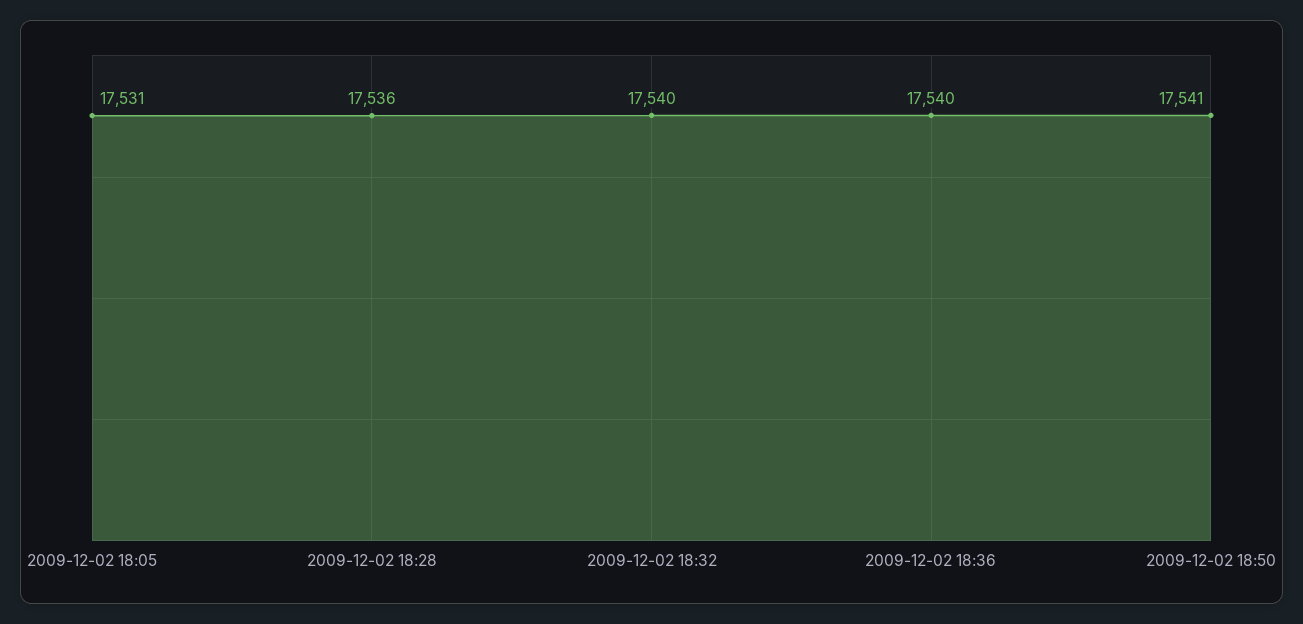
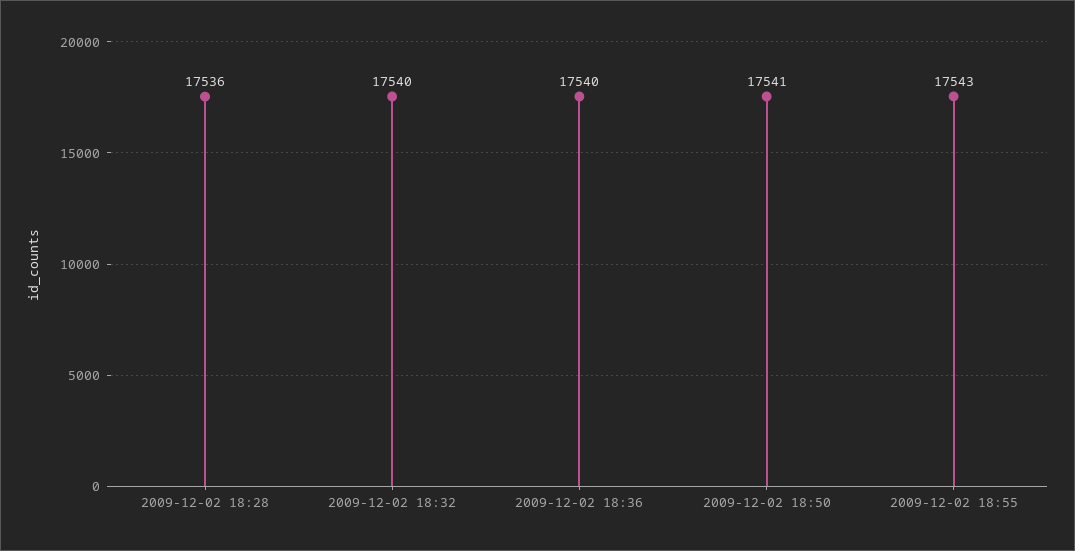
2009-12-02 18:05: 17531 -> none
2009-12-02 18:55: none -> 17543

